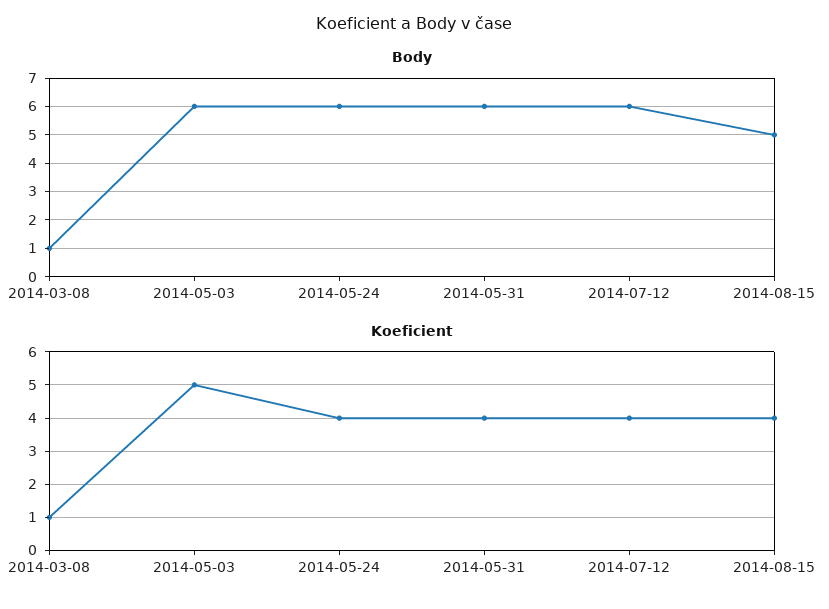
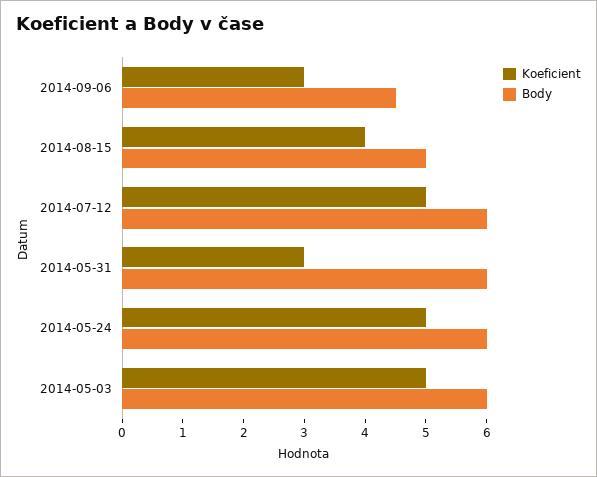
Body, 2014-03-08: 1 -> none
Koeficient, 2014-03-08: 1 -> none
Koeficient, 2014-05-24: 4 -> 5
Koeficient, 2014-05-31: 4 -> 3
Koeficient, 2014-07-12: 4 -> 5
Koeficient, 2014-09-06: none -> 3
Body, 2014-09-06: none -> 4.5

